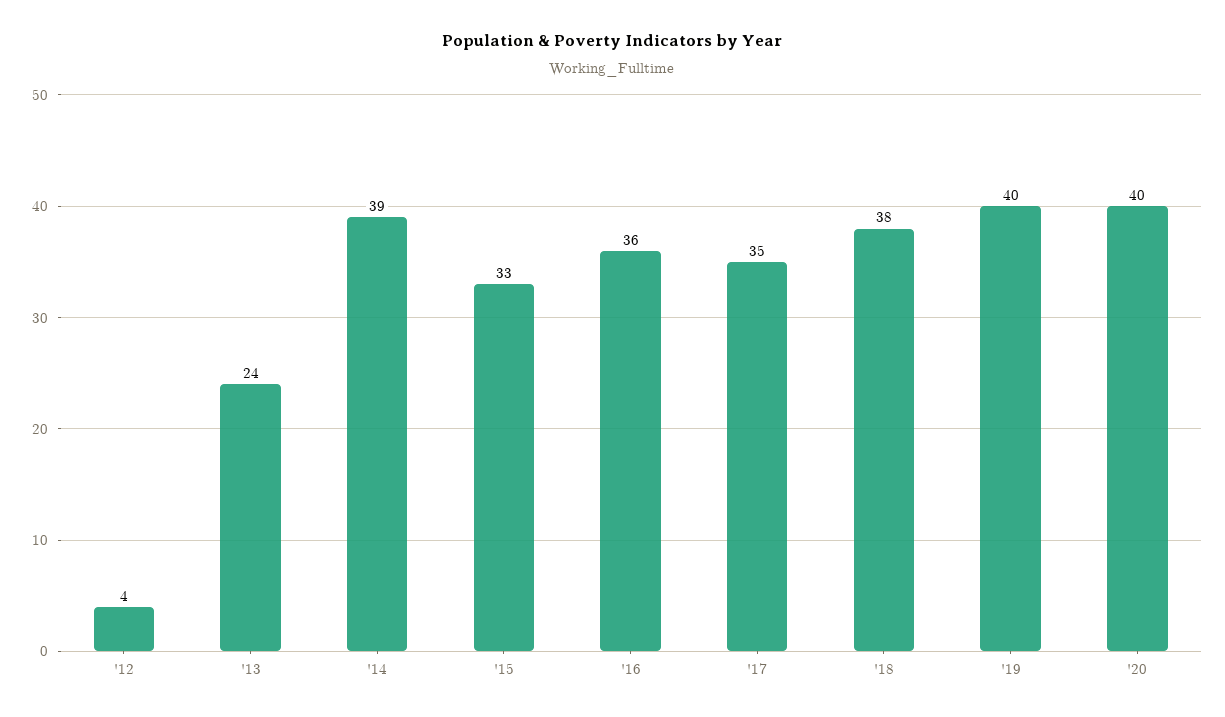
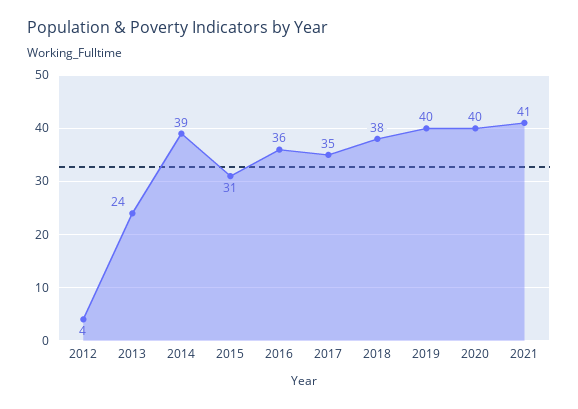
'15: 33 -> 31
2021: none -> 41

